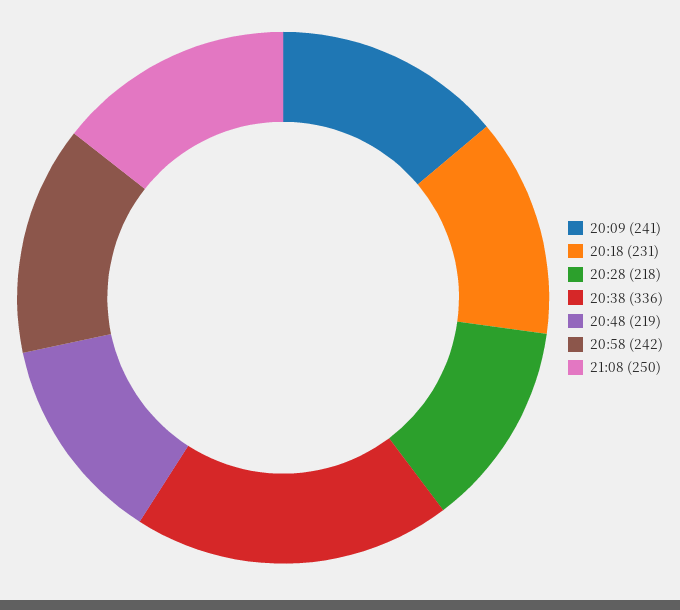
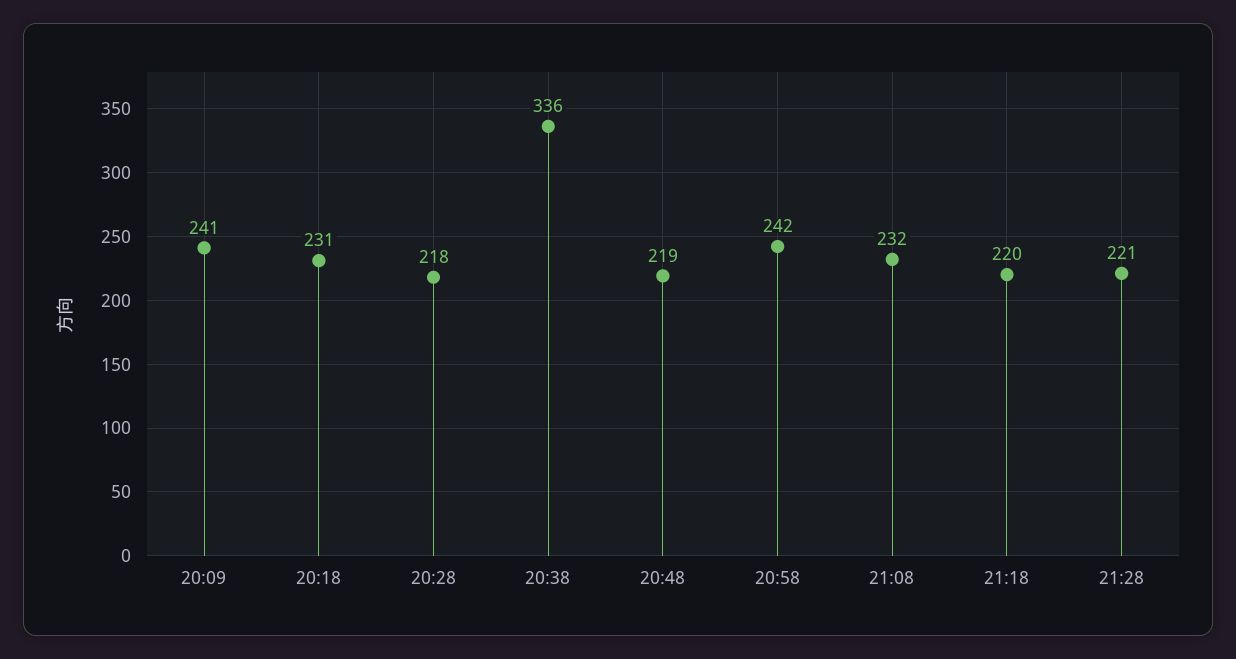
21:08: 250 -> 232
21:18: none -> 220
21:28: none -> 221

